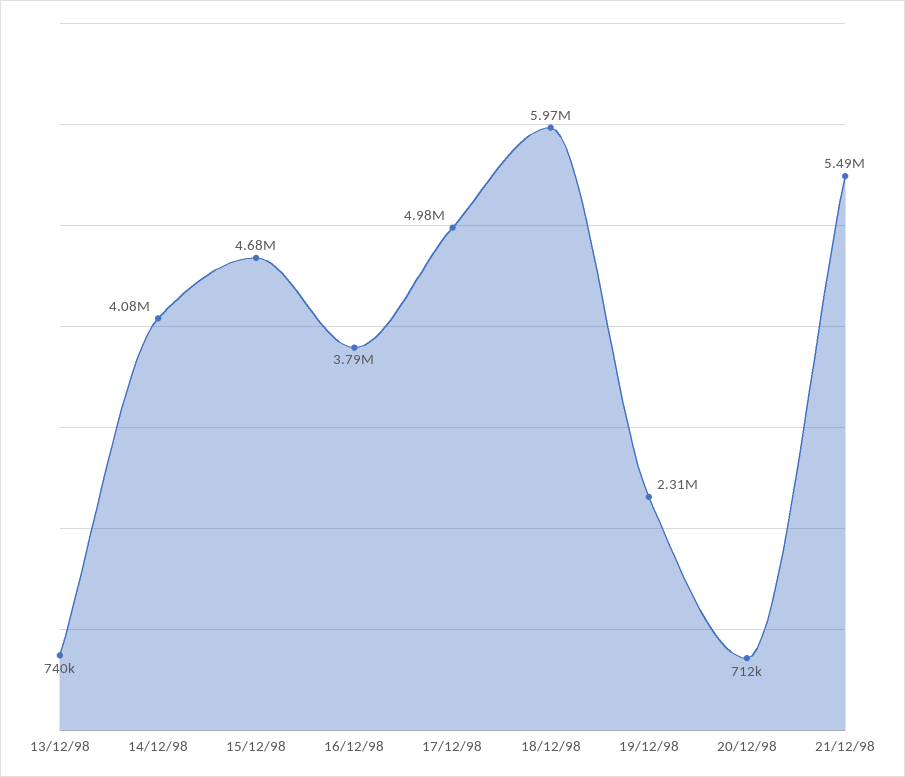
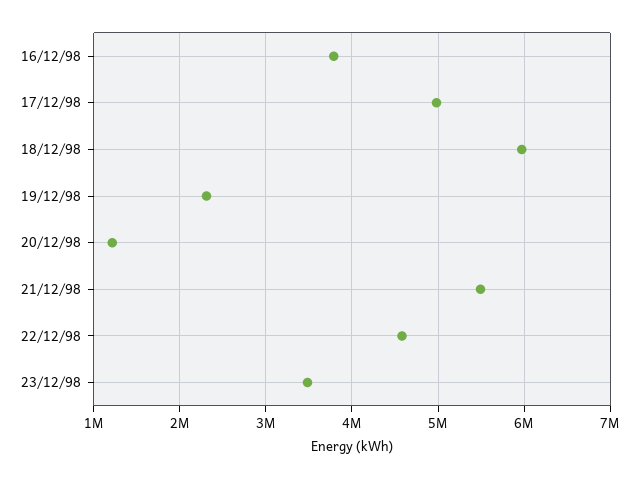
13/12/98: 740000 -> none
14/12/98: 4080000 -> none
15/12/98: 4680000 -> none
20/12/98: 712000 -> 1200000
22/12/98: none -> 4600000
23/12/98: none -> 3500000

